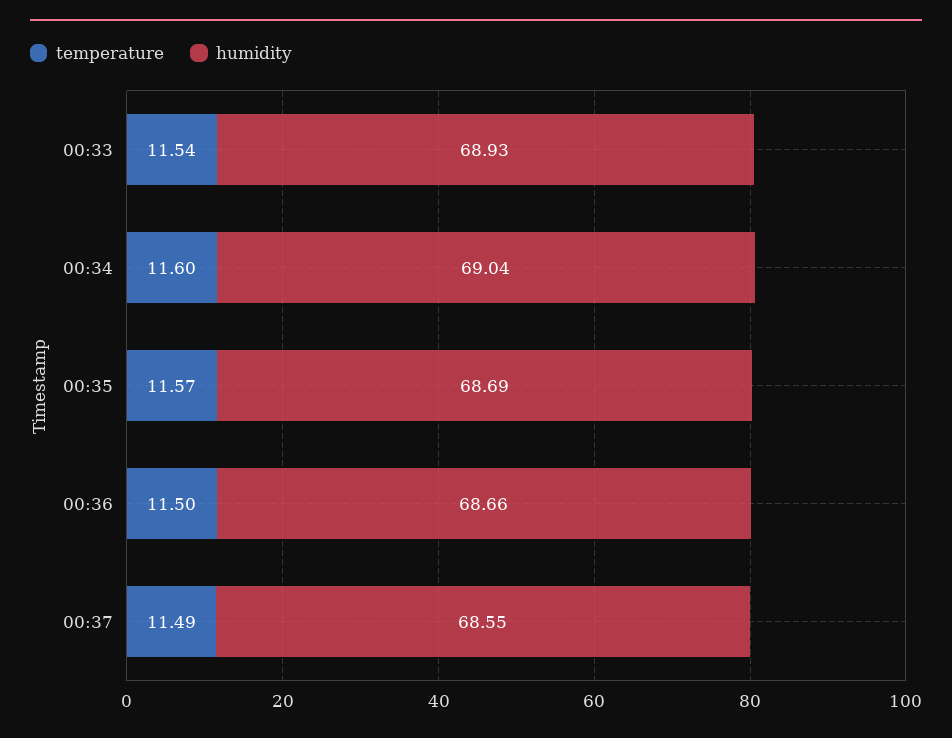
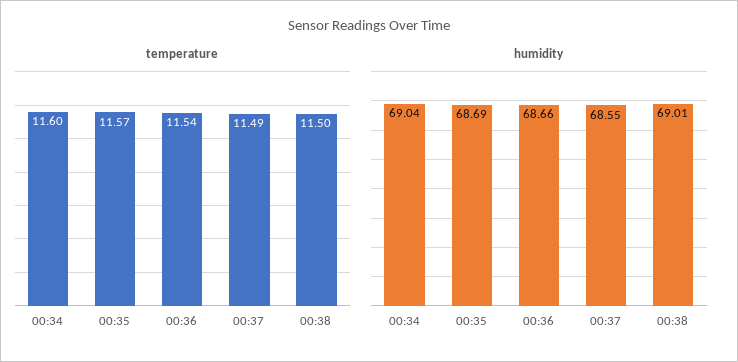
temperature, 00:33: 11.54 -> none
humidity, 00:33: 68.93 -> none
temperature, 00:36: 11.5 -> 11.54
temperature, 00:38: none -> 11.5
humidity, 00:38: none -> 69.01

